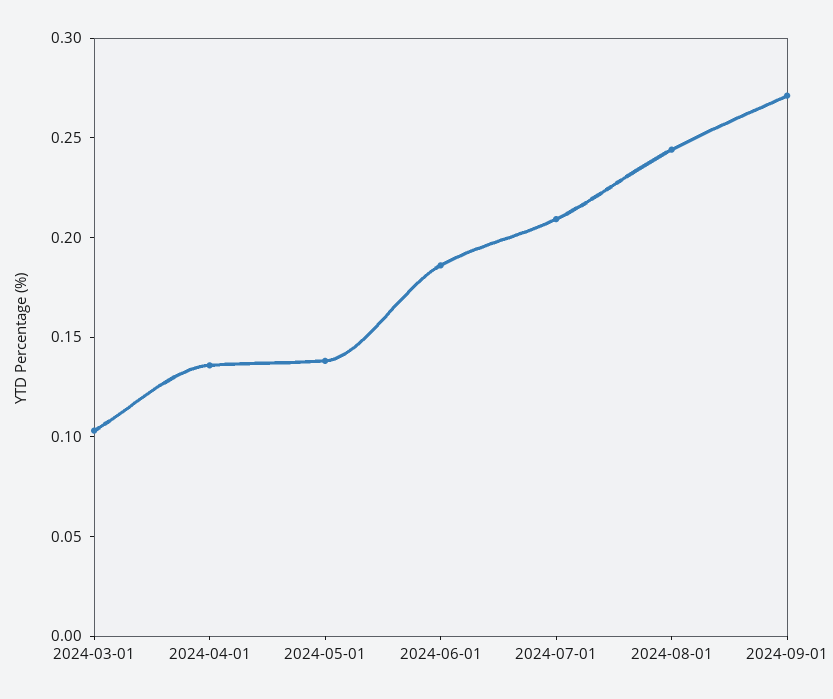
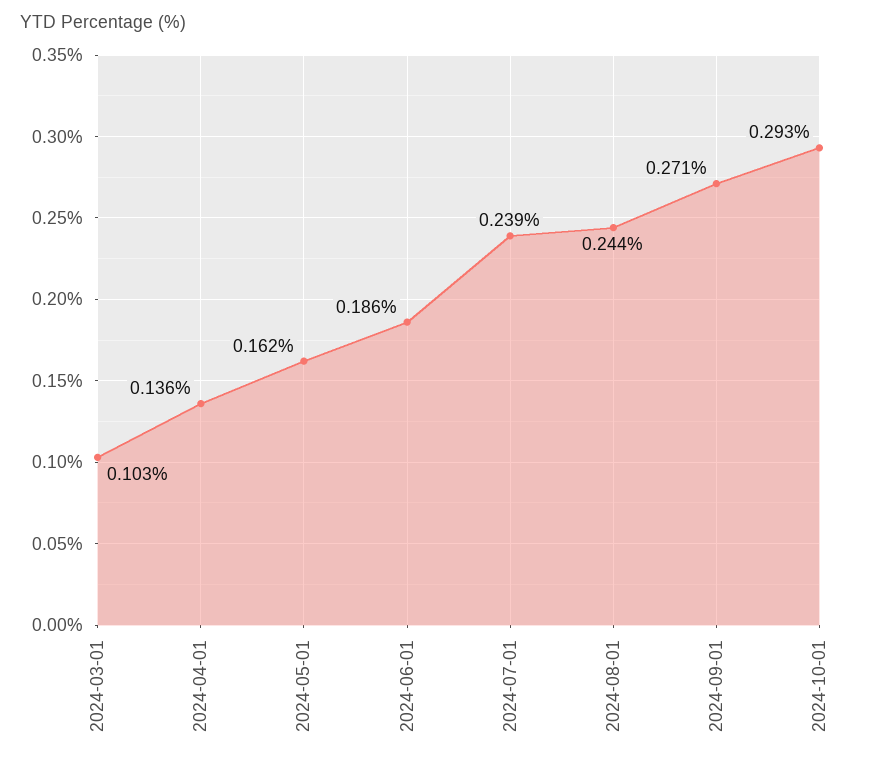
2024-05-01: 0.14 -> 0.162
2024-07-01: 0.21 -> 0.239
2024-10-01: none -> 0.293

